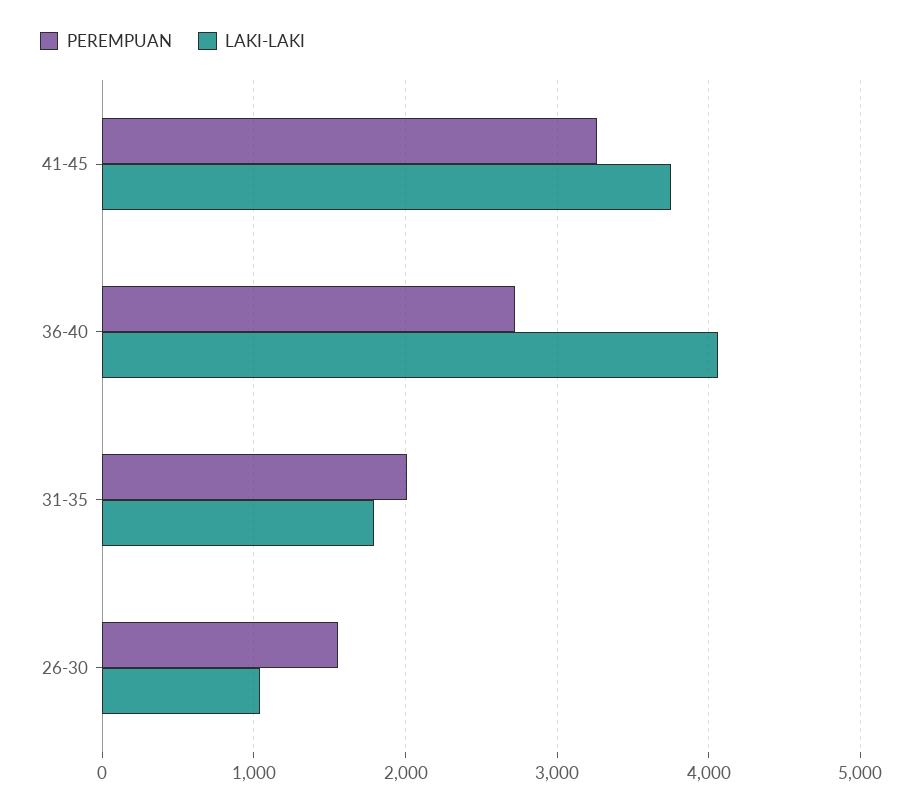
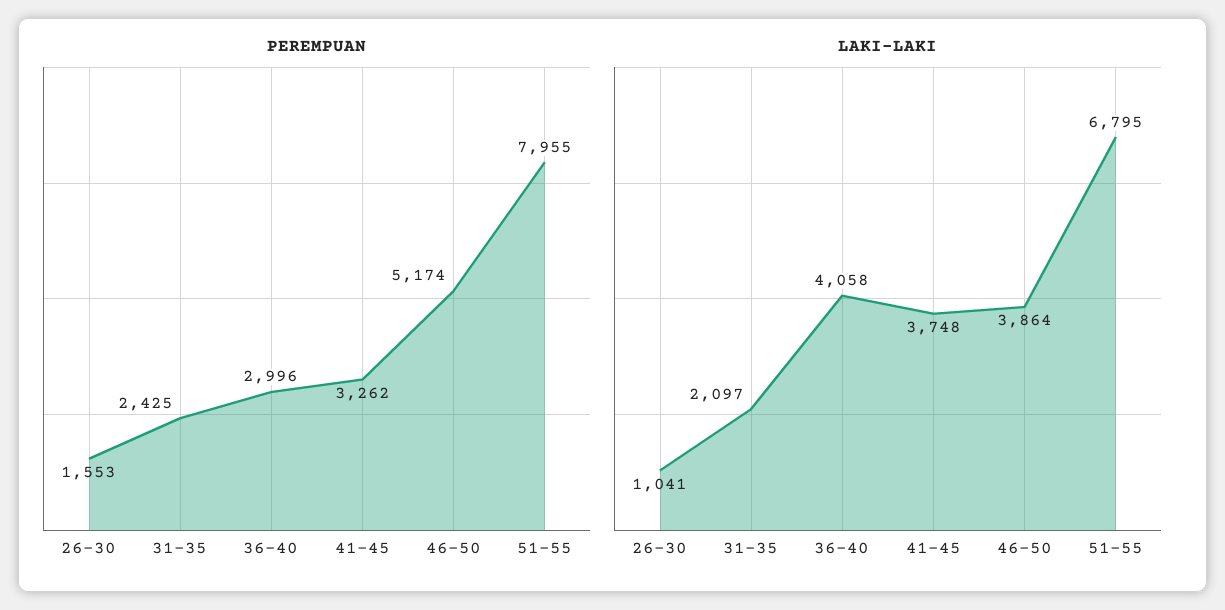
PEREMPUAN, 36-40: 2700 -> 2996
PEREMPUAN, 31-35: 2000 -> 2425
LAKI-LAKI, 31-35: 1800 -> 2097
PEREMPUAN, 46-50: none -> 5174
PEREMPUAN, 51-55: none -> 7955
LAKI-LAKI, 46-50: none -> 3864
LAKI-LAKI, 51-55: none -> 6795

